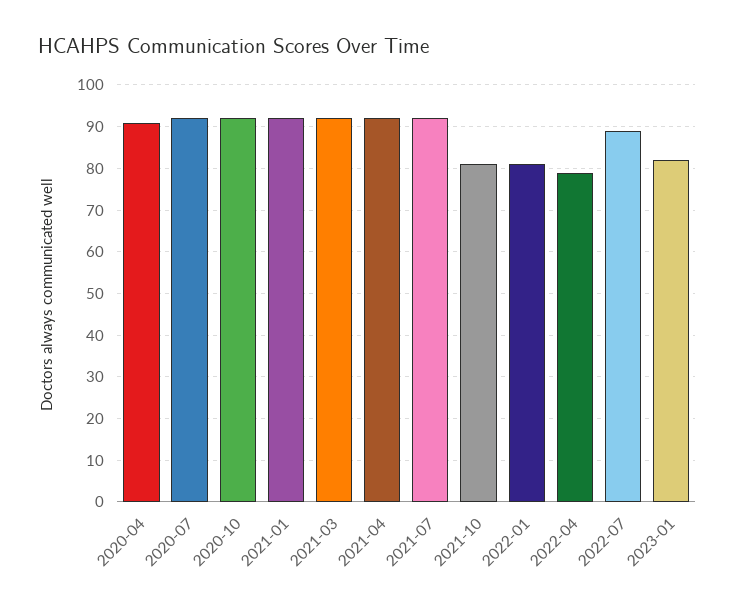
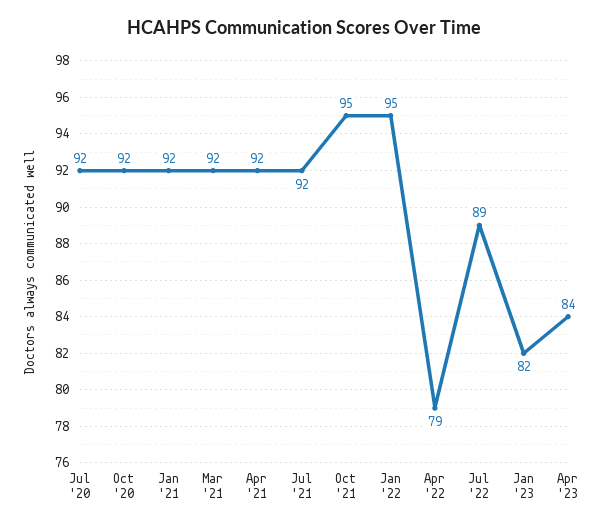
2020-04: 90 -> none
2021-10: 80 -> 95
2022-01: 80 -> 95
Apr '23: none -> 84

